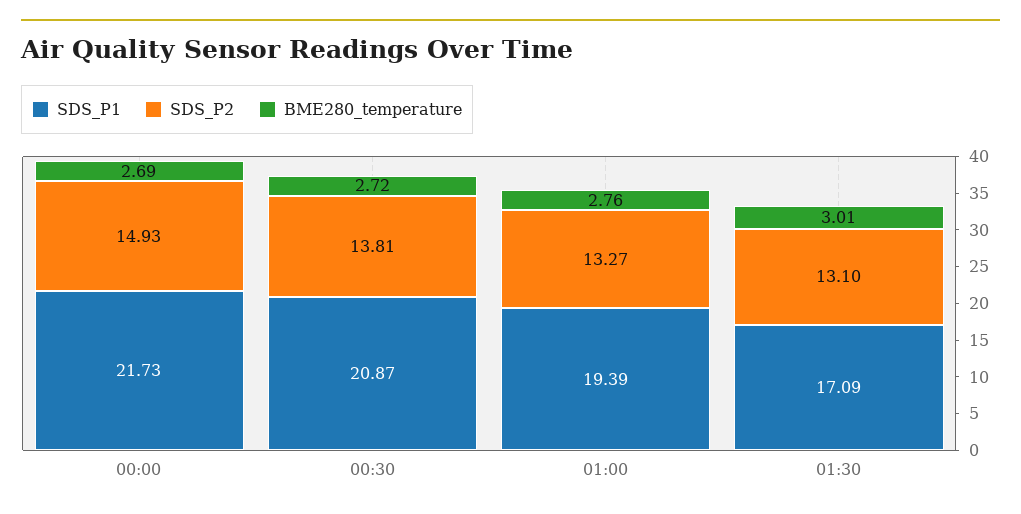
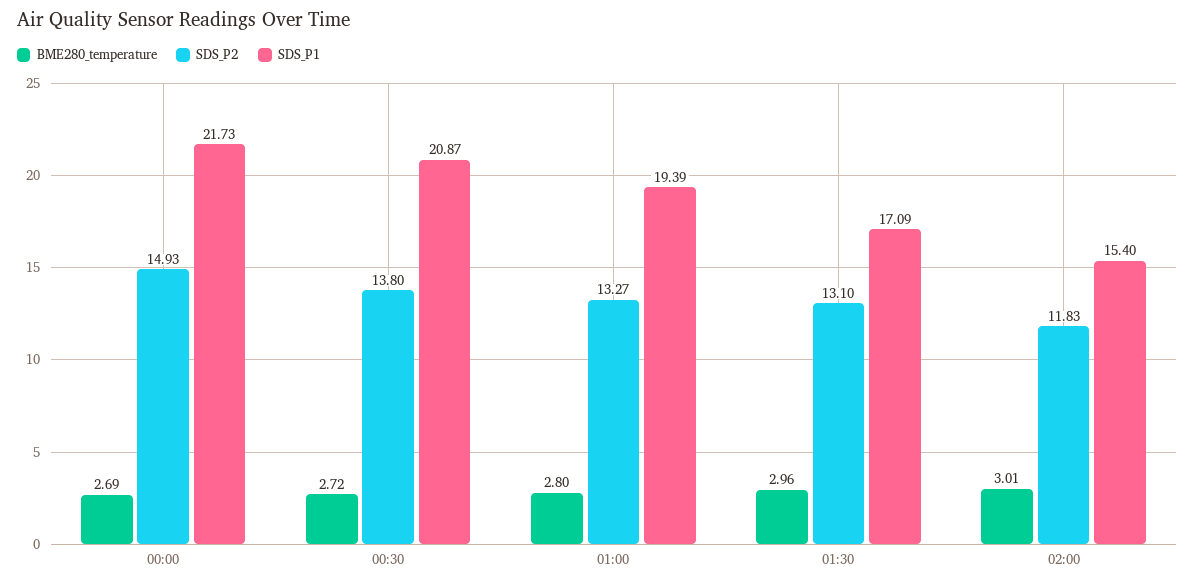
SDS_P2, 00:30: 13.81 -> 13.8
BME280_temperature, 01:00: 2.76 -> 2.8
BME280_temperature, 01:30: 3.01 -> 2.96
BME280_temperature, 02:00: none -> 3.01
SDS_P2, 02:00: none -> 11.83
SDS_P1, 02:00: none -> 15.4

